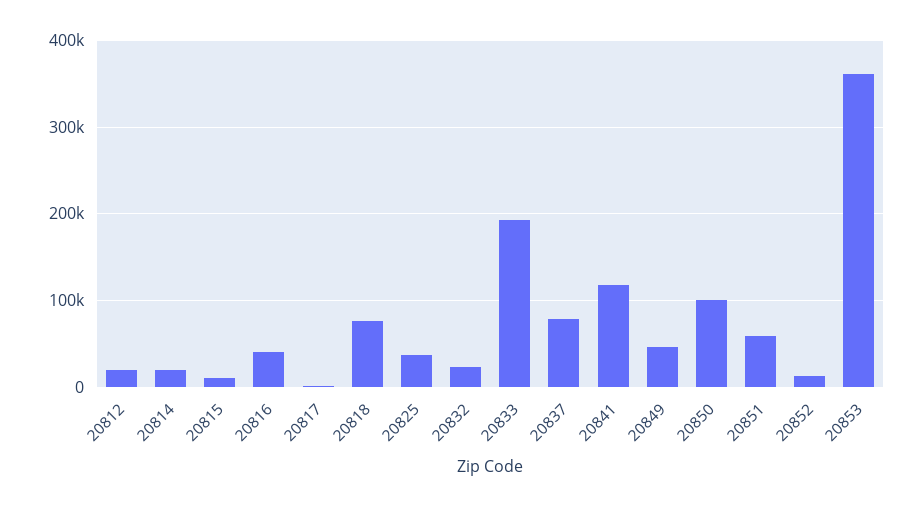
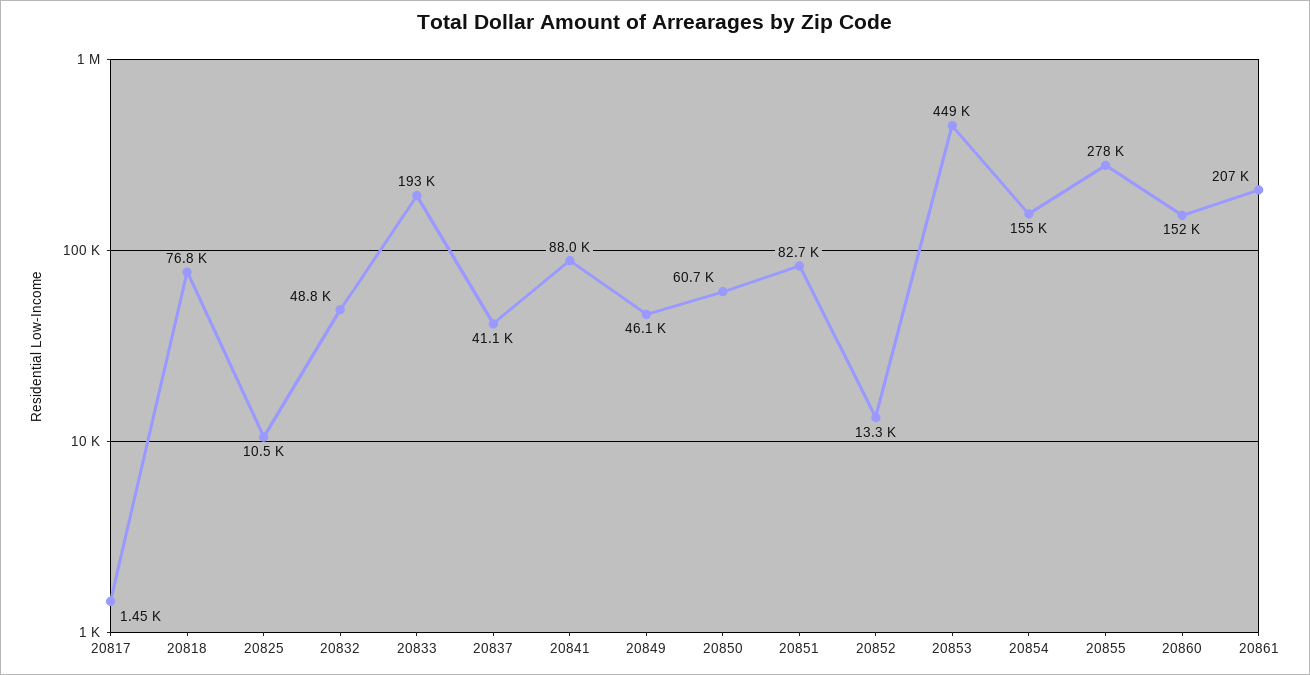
20812: 20000 -> none
20814: 20000 -> none
20815: 10000 -> none
20816: 40000 -> none
20825: 40000 -> 10500
20832: 20000 -> 48800
20837: 80000 -> 41100
20841: 120000 -> 88000
20850: 100000 -> 60700
20851: 60000 -> 82700
20853: 360000 -> 449000
20854: none -> 155000
20855: none -> 278000
20860: none -> 152000
20861: none -> 207000

